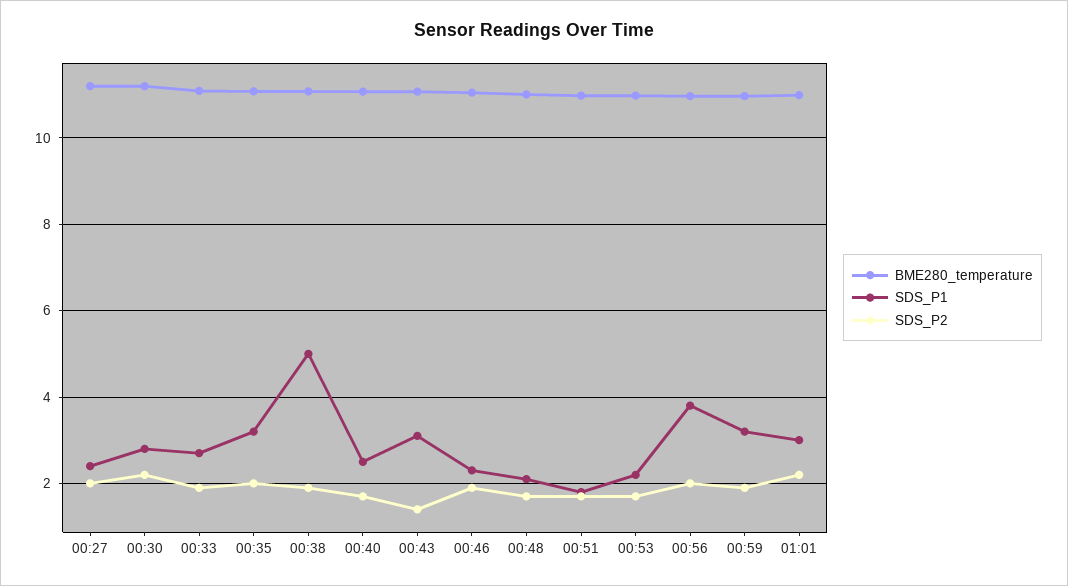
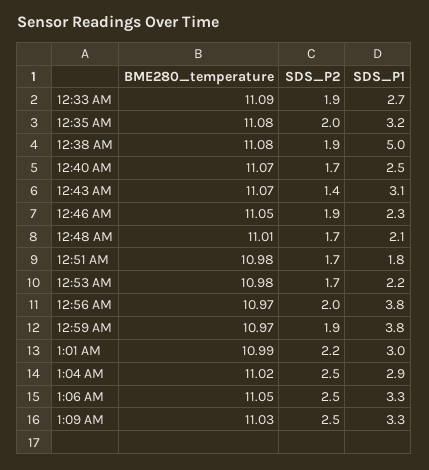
BME280_temperature, 00:27: 11.2 -> none
SDS_P1, 00:27: 2.4 -> none
SDS_P2, 00:27: 2 -> none
BME280_temperature, 00:30: 11.2 -> none
SDS_P1, 00:30: 2.8 -> none
SDS_P2, 00:30: 2.2 -> none
SDS_P1, 00:59: 3.2 -> 3.8
BME280_temperature, 1:04 AM: none -> 11.02
SDS_P2, 1:04 AM: none -> 2.5
SDS_P1, 1:04 AM: none -> 2.9
BME280_temperature, 1:06 AM: none -> 11.05
SDS_P2, 1:06 AM: none -> 2.5
SDS_P1, 1:06 AM: none -> 3.3
BME280_temperature, 1:09 AM: none -> 11.03
SDS_P2, 1:09 AM: none -> 2.5
SDS_P1, 1:09 AM: none -> 3.3

